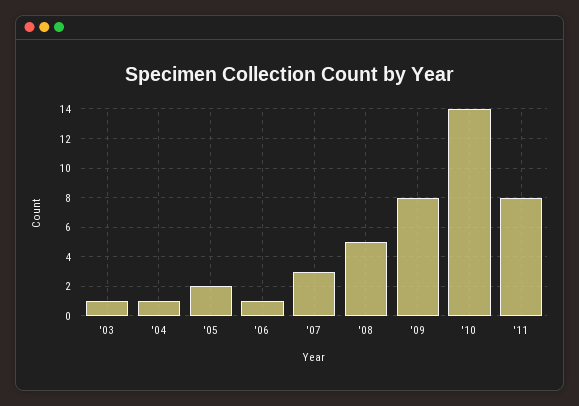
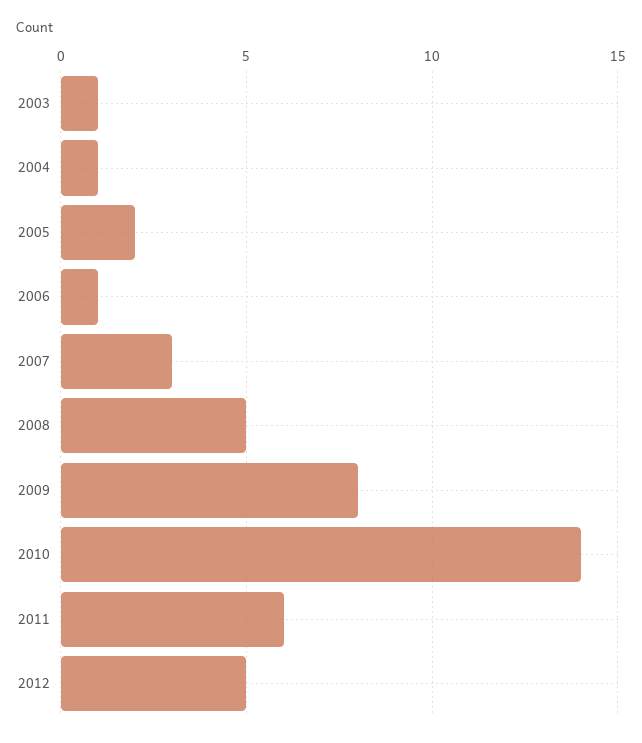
'11: 8 -> 6
2012: none -> 5

